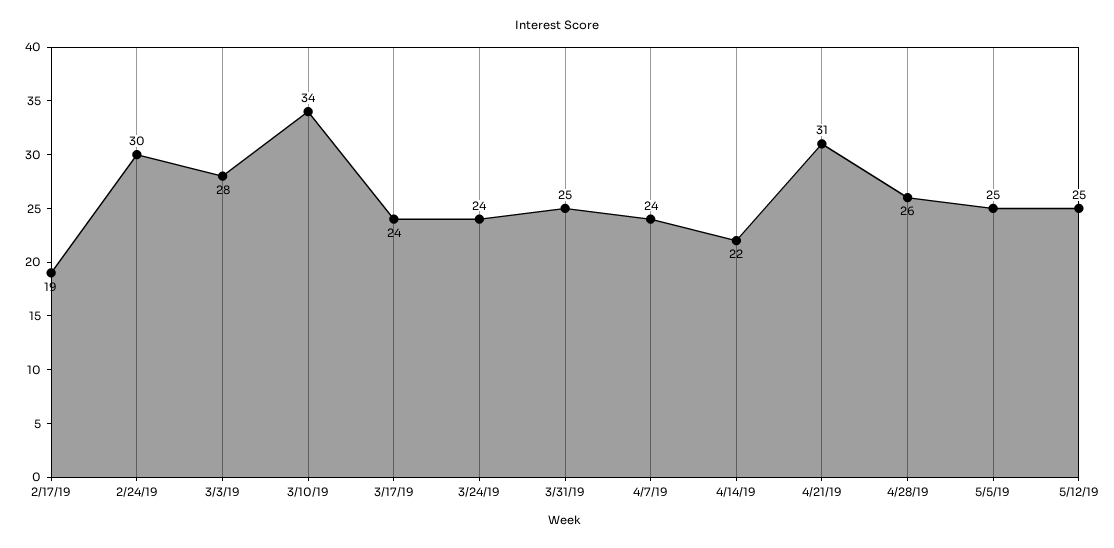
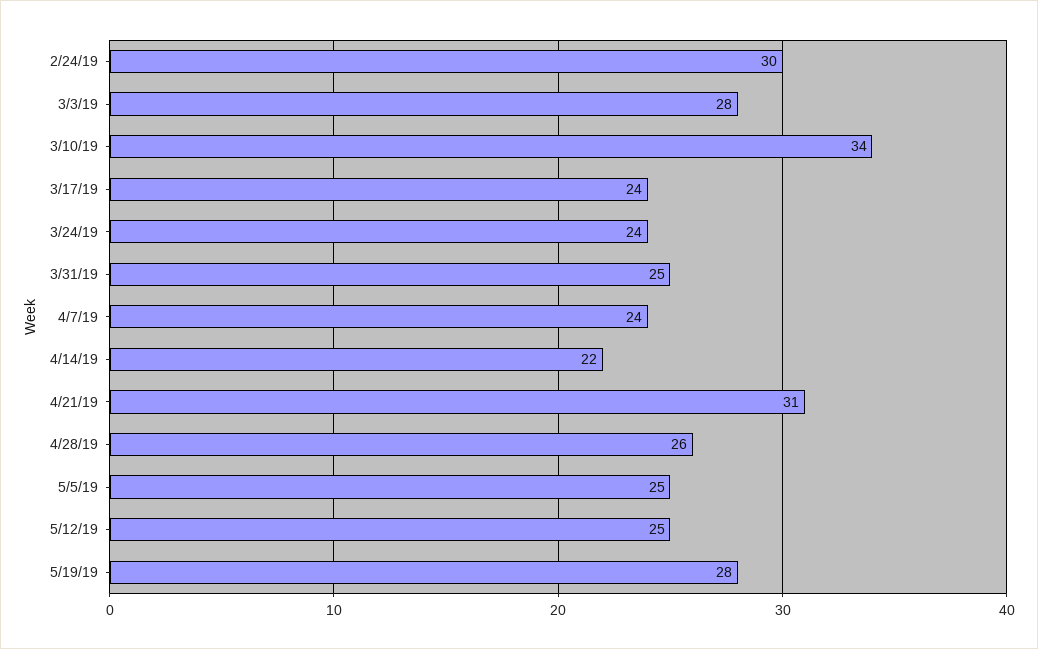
2/17/19: 19 -> none
5/19/19: none -> 28

